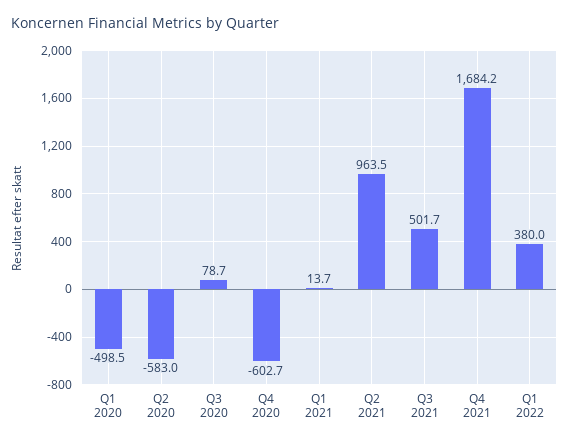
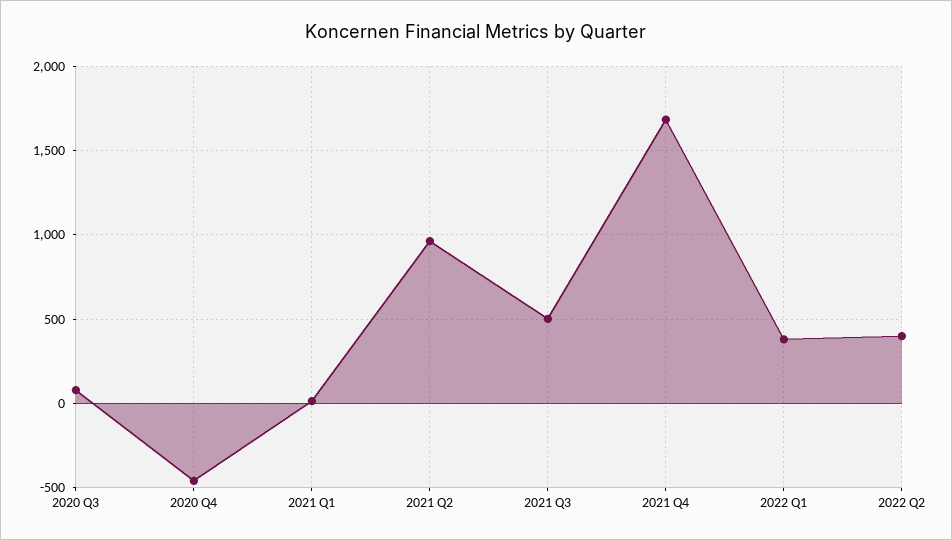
Q1 2020: -498.5 -> none
Q2 2020: -583 -> none
Q4 2020: -602.7 -> -450
2022 Q2: none -> 400

